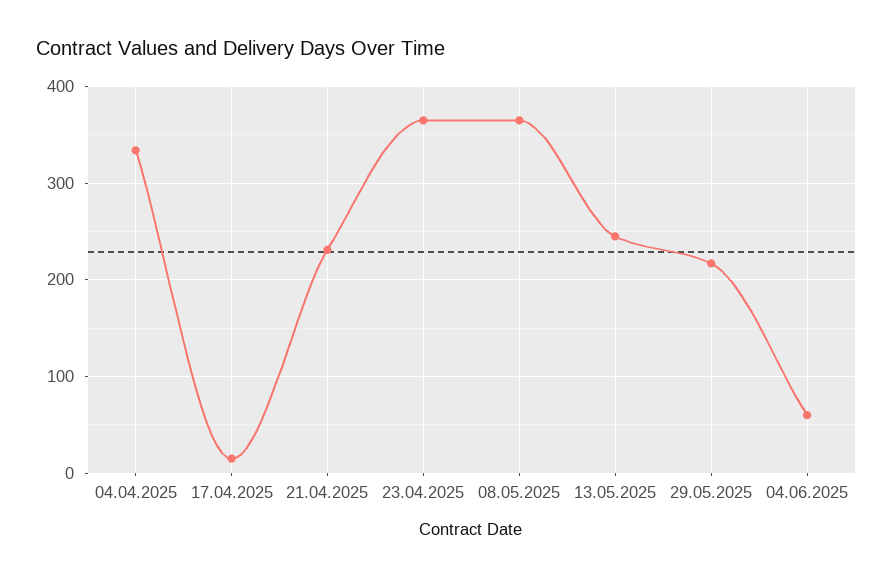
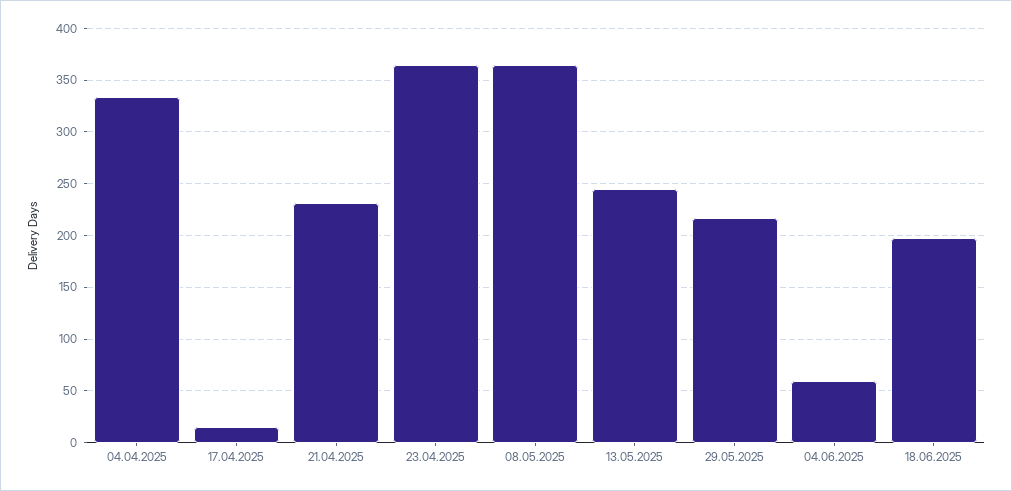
18.06.2025: none -> 200

